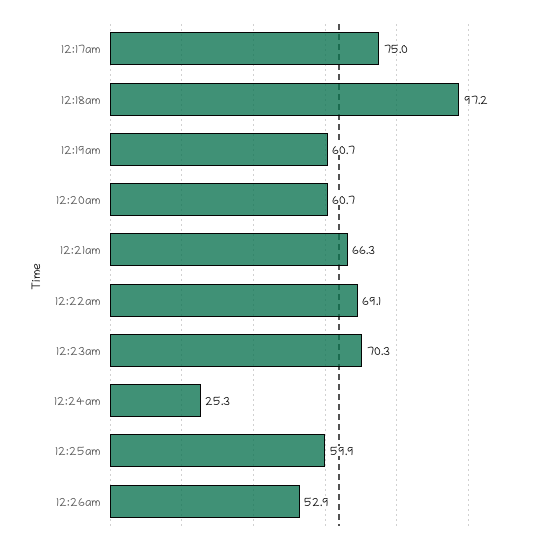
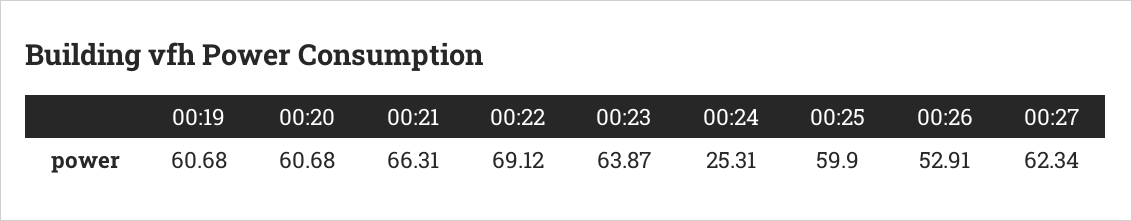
12:17am: 75 -> none
12:18am: 97.2 -> none
12:23am: 70.3 -> 63.87
00:27: none -> 62.34

